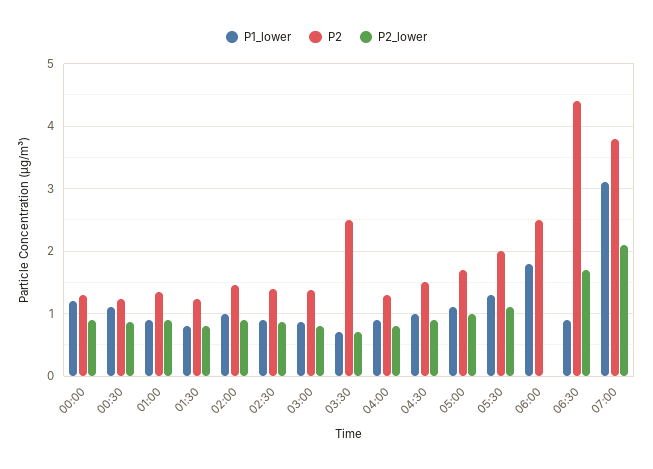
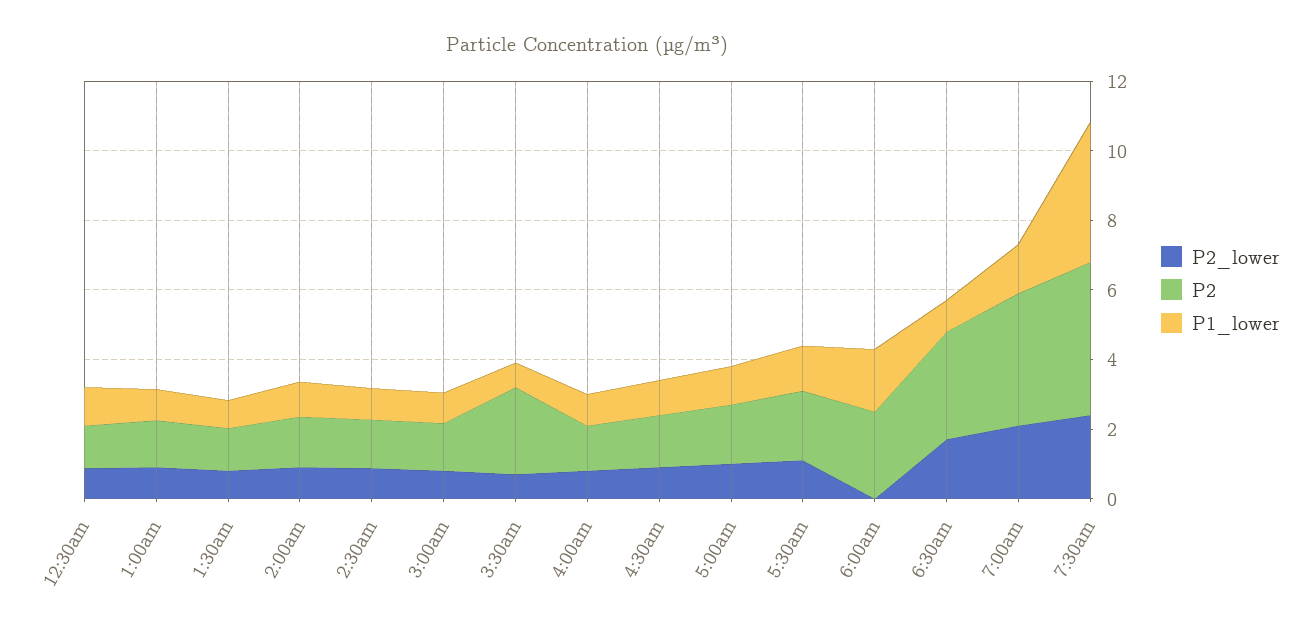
P1_lower, 00:00: 1.2 -> none
P2, 00:00: 1.3 -> none
P2_lower, 00:00: 0.9 -> none
P2, 06:30: 4.4 -> 3
P1_lower, 07:00: 3.1 -> 1.5
P2_lower, 7:30am: none -> 2.5
P2, 7:30am: none -> 4.5
P1_lower, 7:30am: none -> 4

